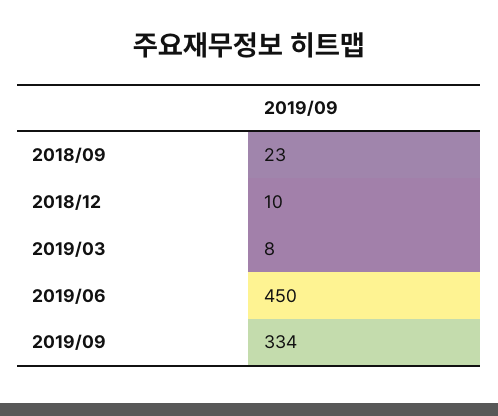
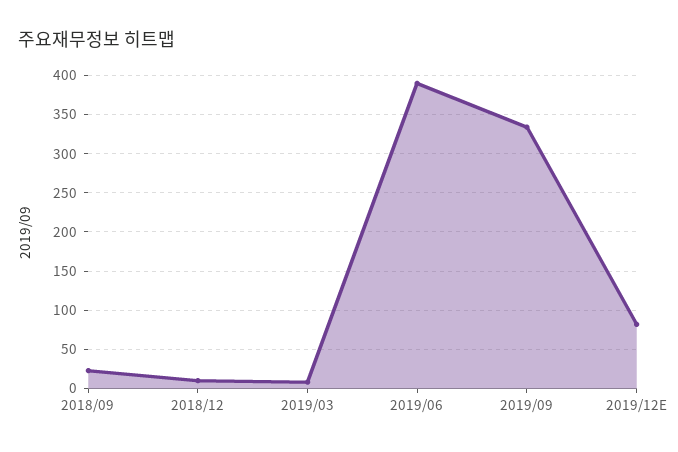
2019/06: 450 -> 390
2019/12E: none -> 80

